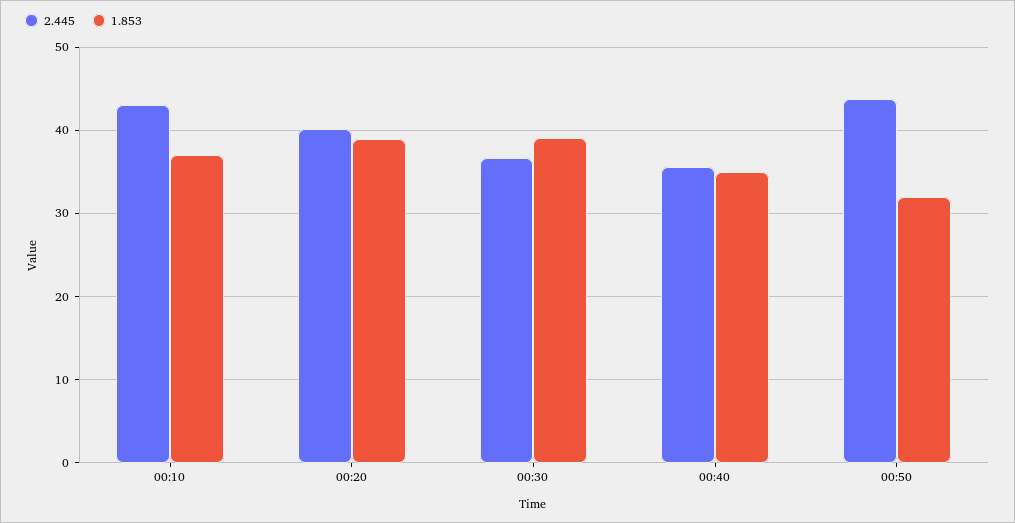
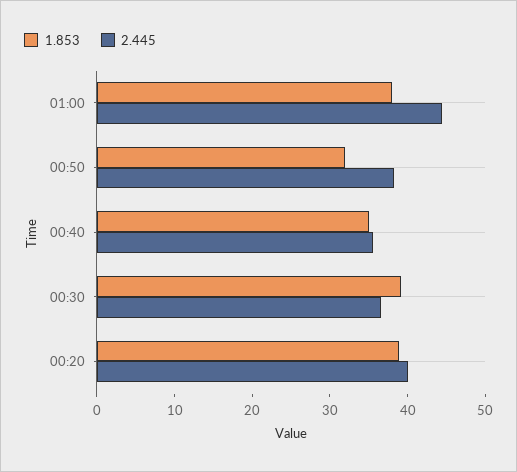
2.445, 00:10: 43 -> none
1.853, 00:10: 37 -> none
2.445, 00:50: 44 -> 38
1.853, 01:00: none -> 38
2.445, 01:00: none -> 44

